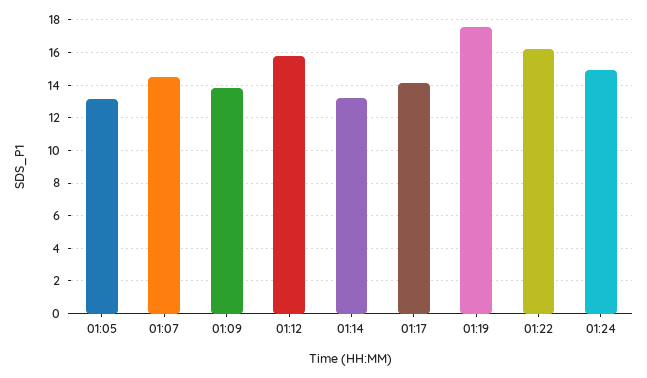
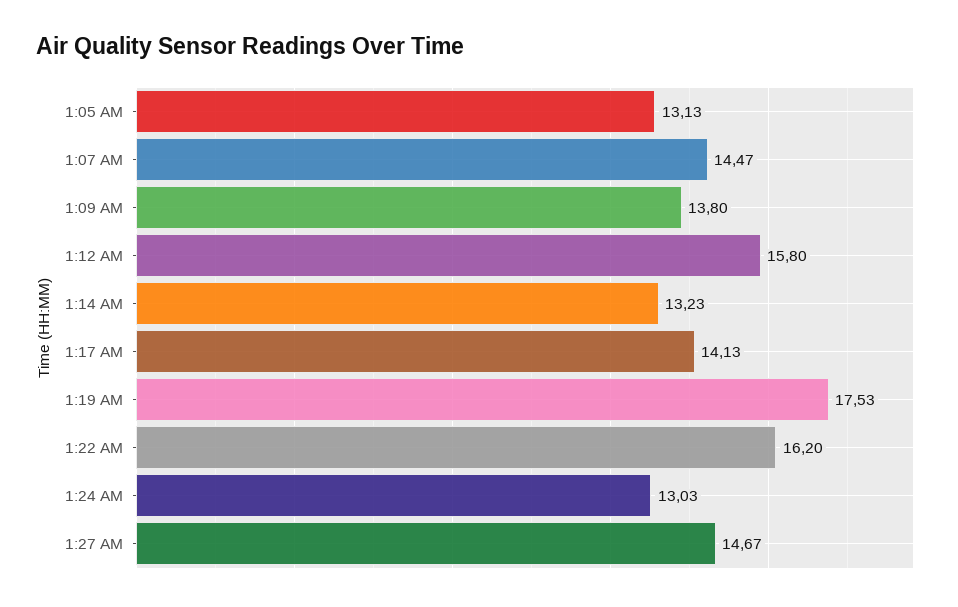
01:24: 15 -> 13.03
1:27 AM: none -> 14.67

